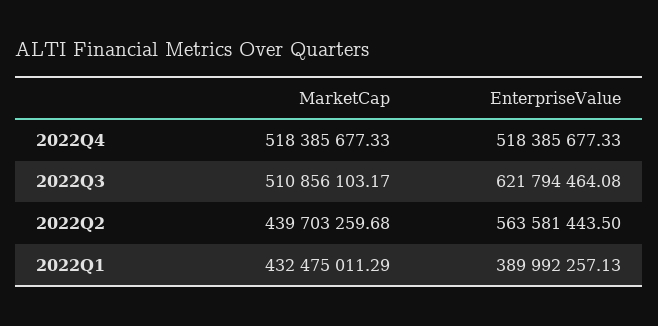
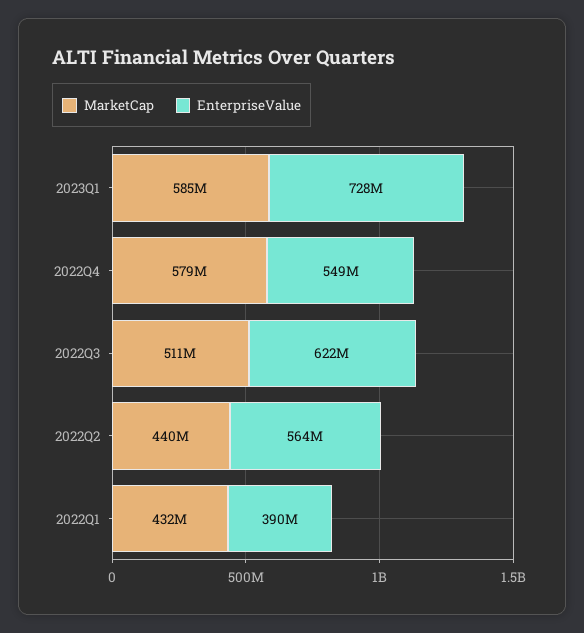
MarketCap, 2022Q4: 518385677.33 -> 579000000
EnterpriseValue, 2022Q4: 518385677.33 -> 549000000
MarketCap, 2023Q1: none -> 585000000
EnterpriseValue, 2023Q1: none -> 728000000

